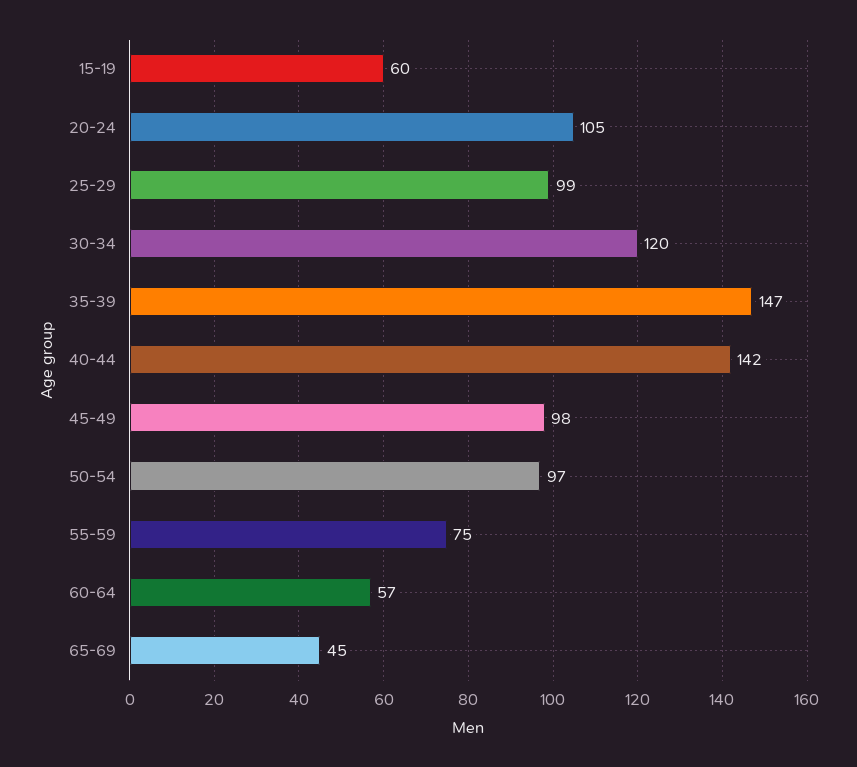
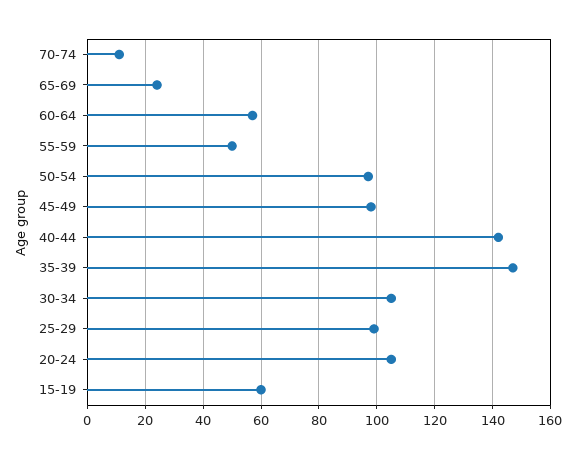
30-34: 120 -> 105
55-59: 75 -> 50
65-69: 45 -> 25
70-74: none -> 10

